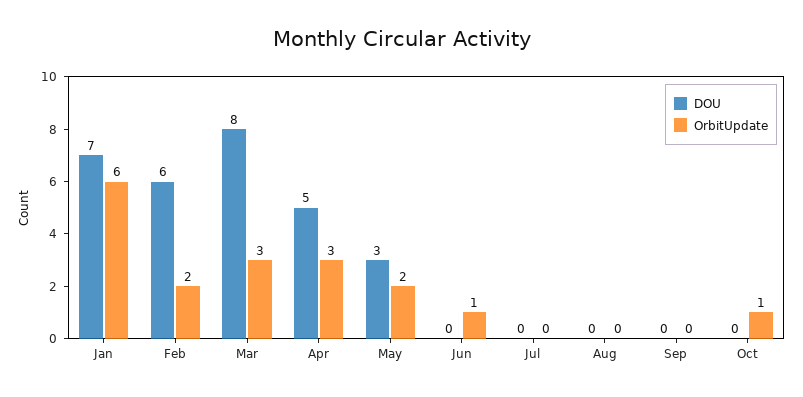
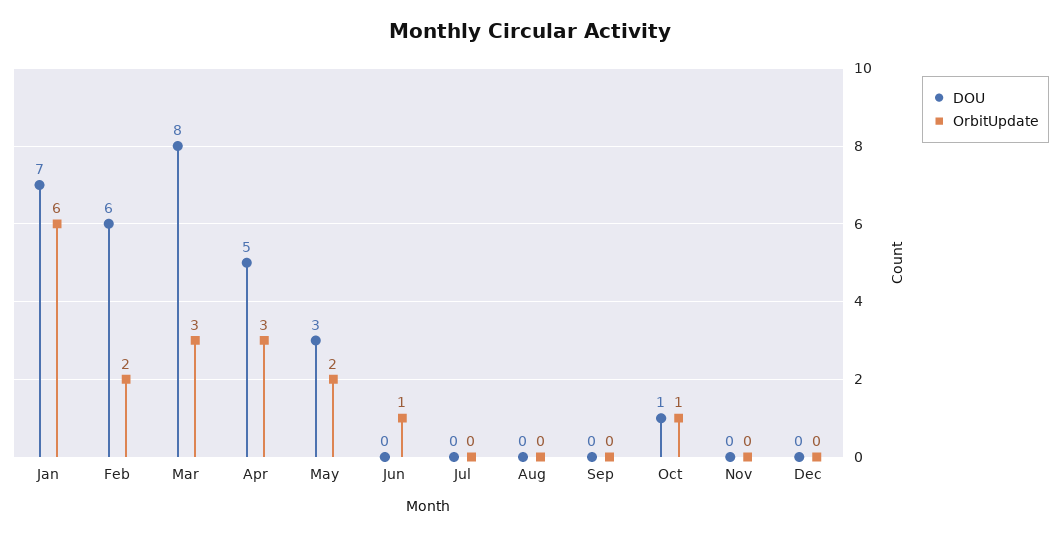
DOU, Oct: 0 -> 1
DOU, Nov: none -> 0
OrbitUpdate, Nov: none -> 0
DOU, Dec: none -> 0
OrbitUpdate, Dec: none -> 0

